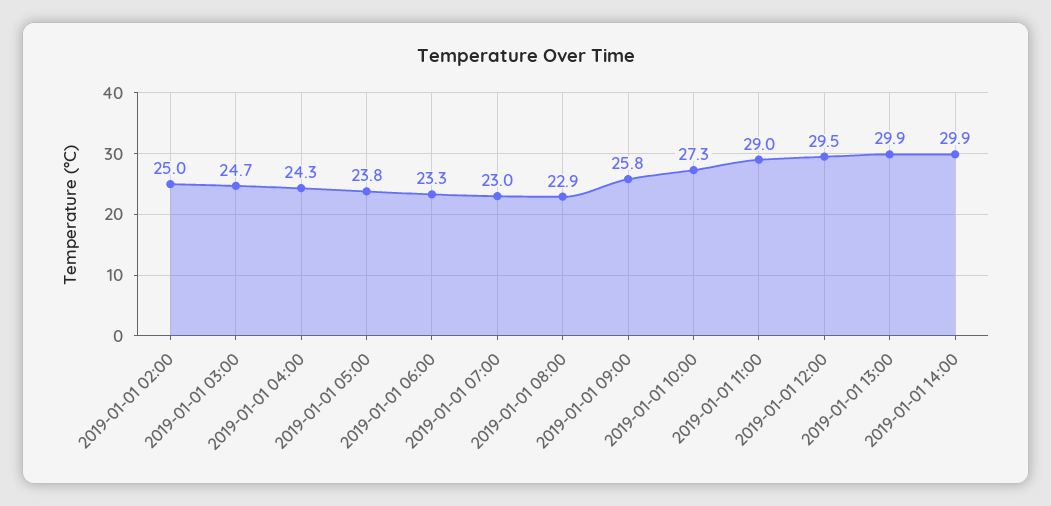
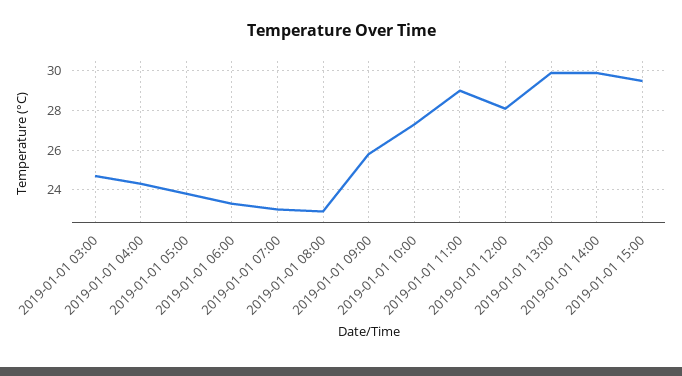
2019-01-01 02:00: 25 -> none
2019-01-01 12:00: 29.5 -> 28
2019-01-01 15:00: none -> 29.5

